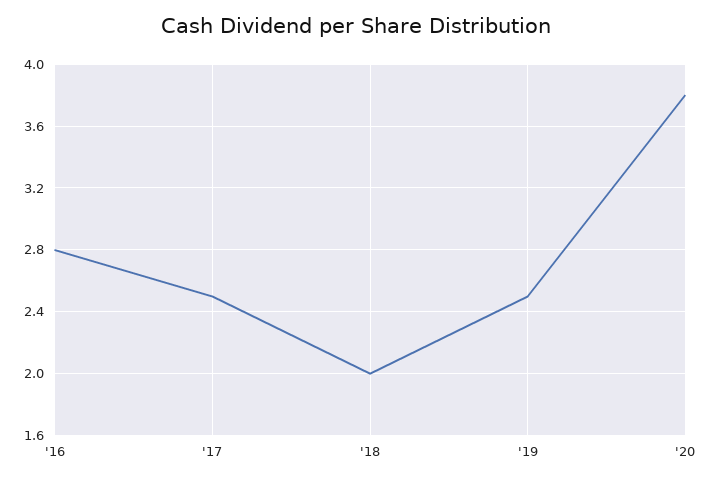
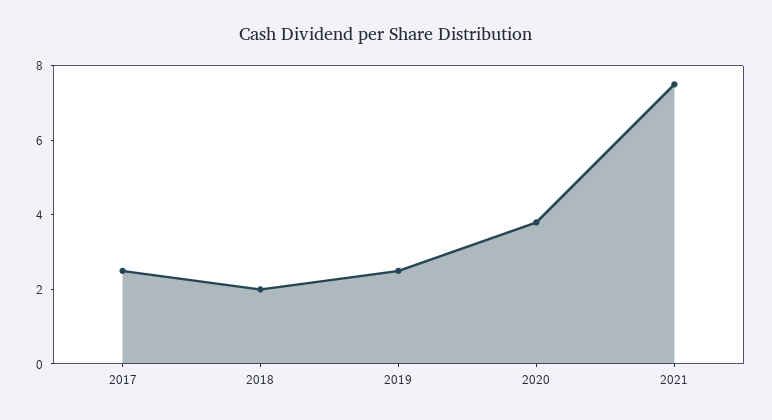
'16: 2.8 -> none
2021: none -> 7.5

